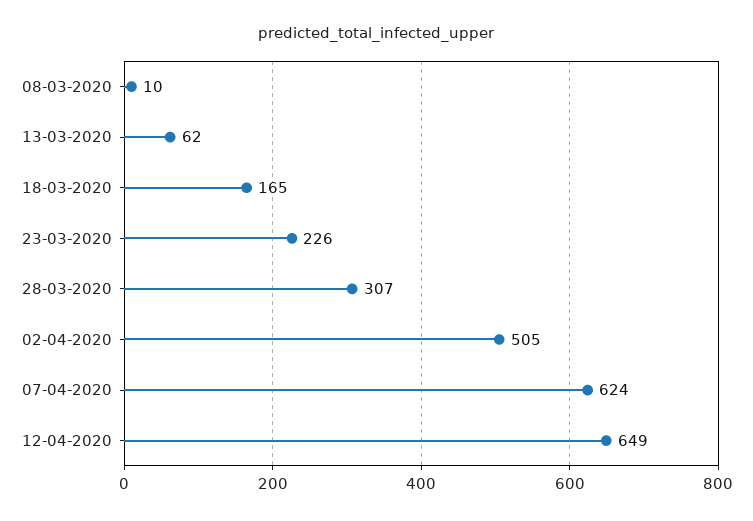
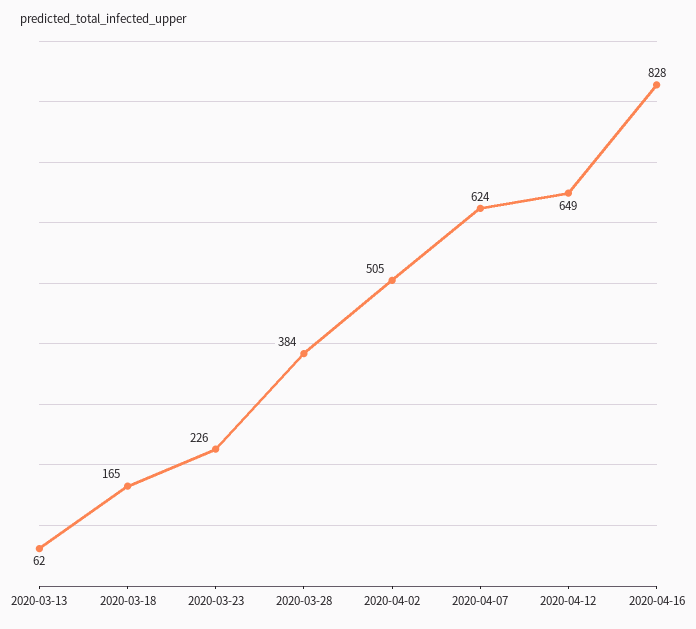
08-03-2020: 10 -> none
28-03-2020: 307 -> 384
2020-04-16: none -> 828

